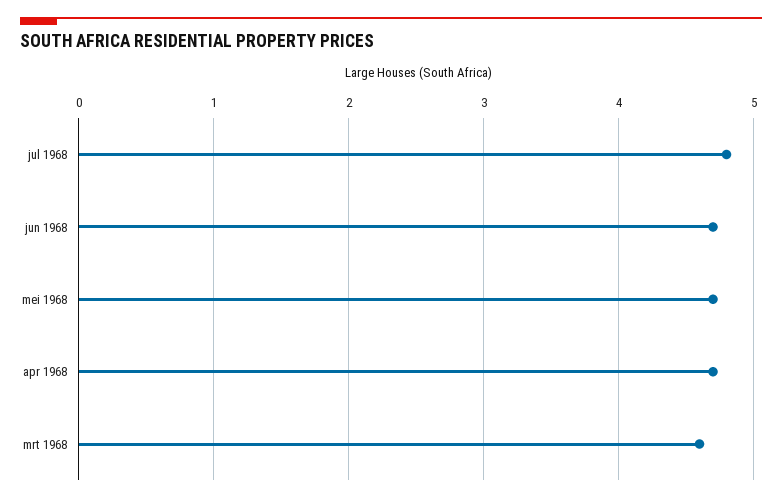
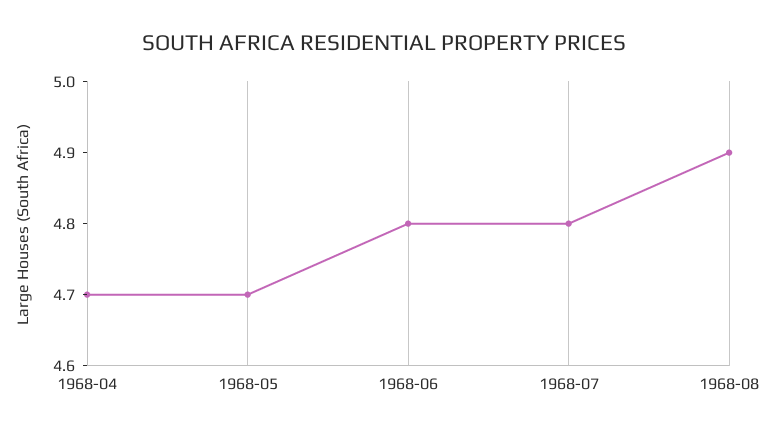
jun 1968: 4.7 -> 4.8
mrt 1968: 4.6 -> none
1968-08: none -> 4.9

